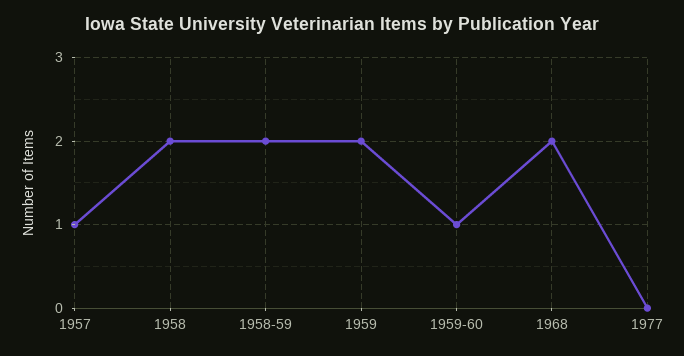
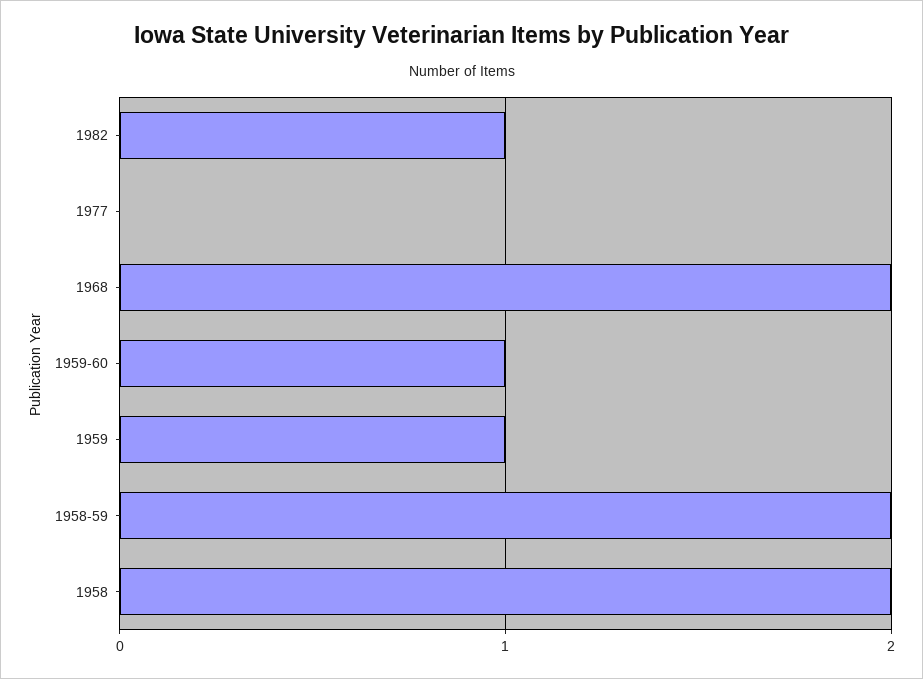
1957: 1 -> none
1959: 2 -> 1
1982: none -> 1

